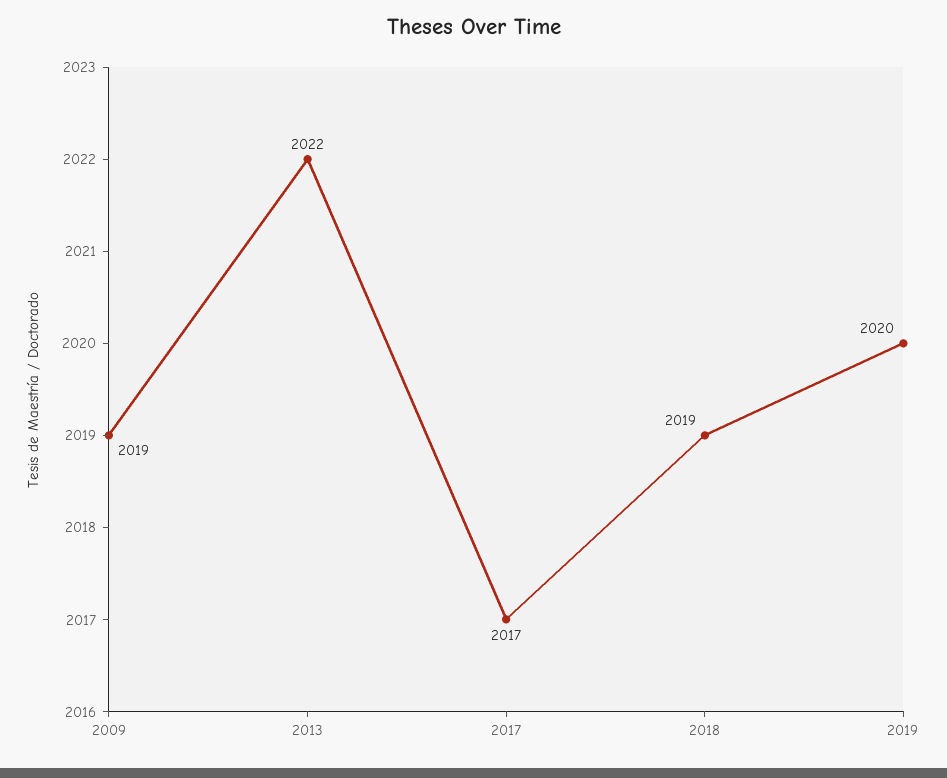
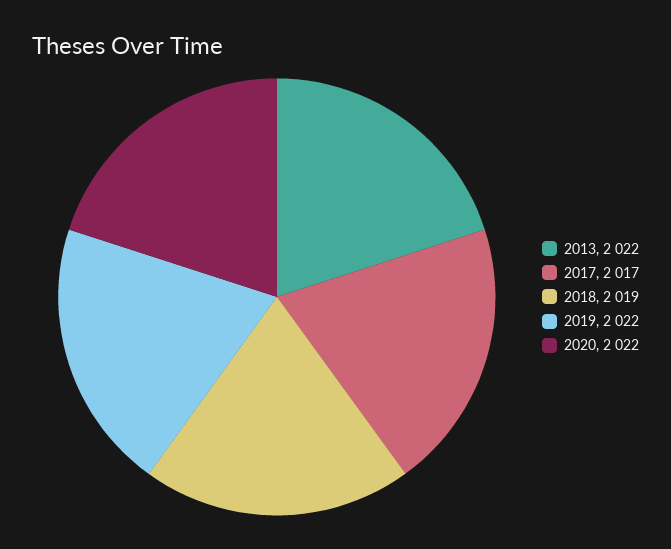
2009: 2019 -> none
2019: 2020 -> 2022
2020: none -> 2022

